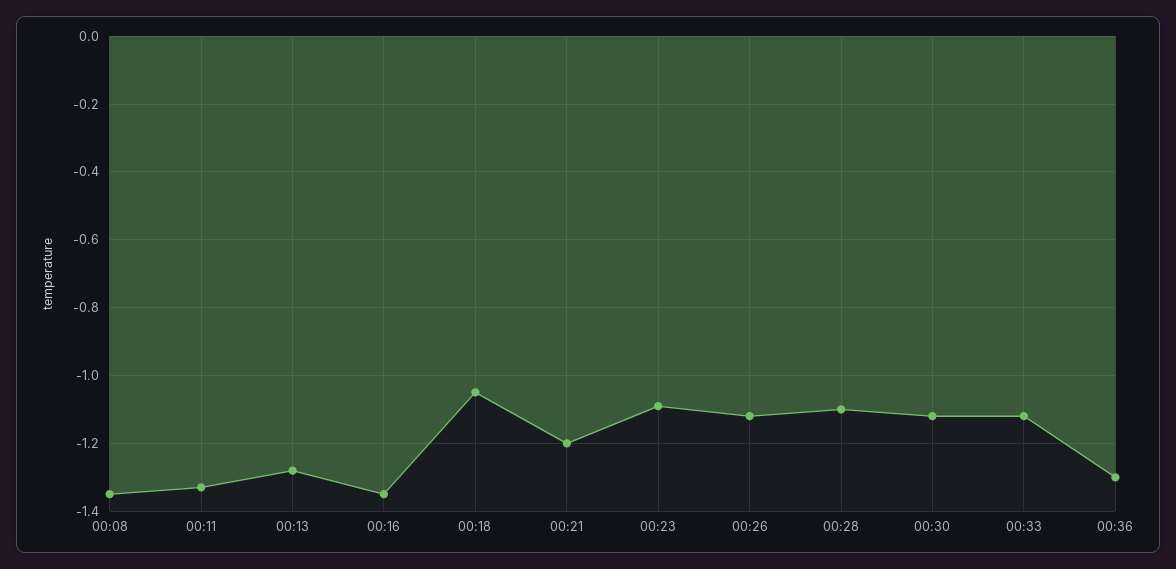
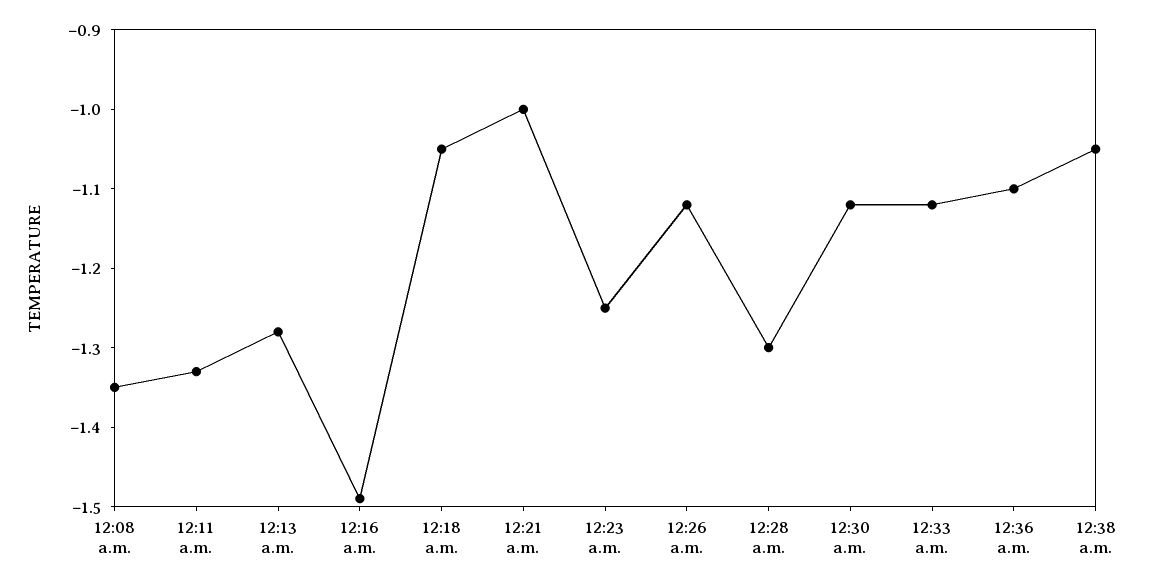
00:16: -1.35 -> -1.5
00:21: -1.2 -> -1
00:23: -1.1 -> -1.25
00:28: -1.1 -> -1.3
00:36: -1.3 -> -1.1
12:38 a.m.: none -> -1.05

